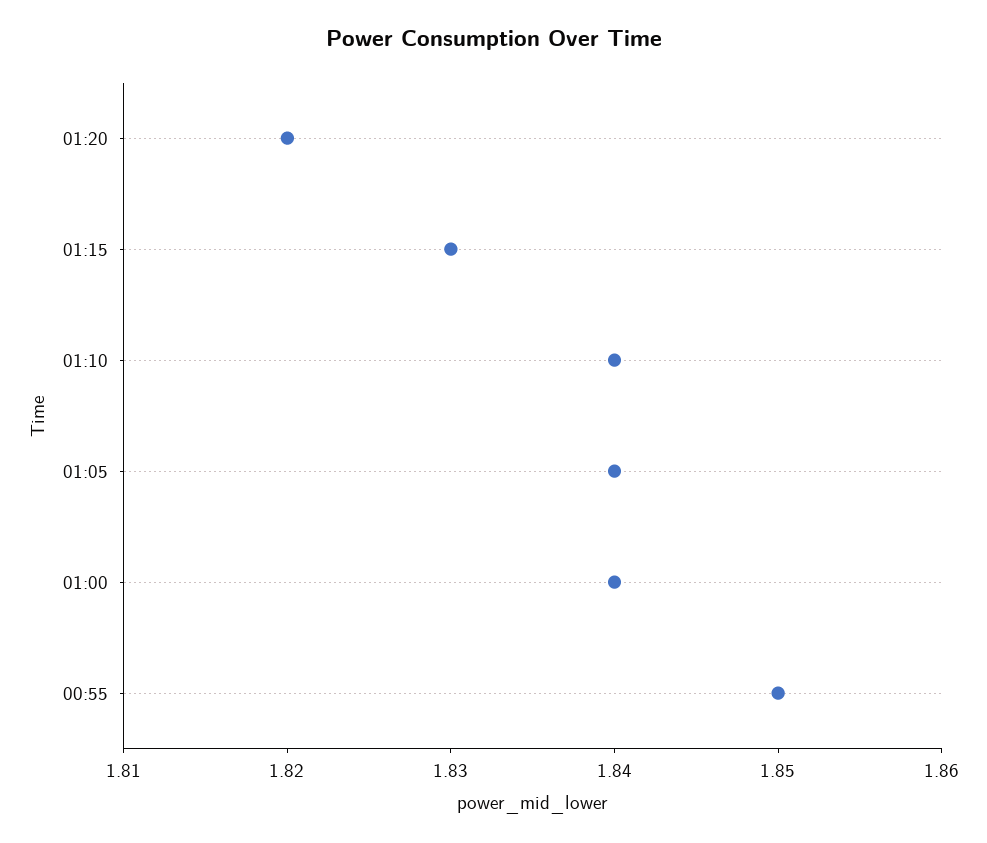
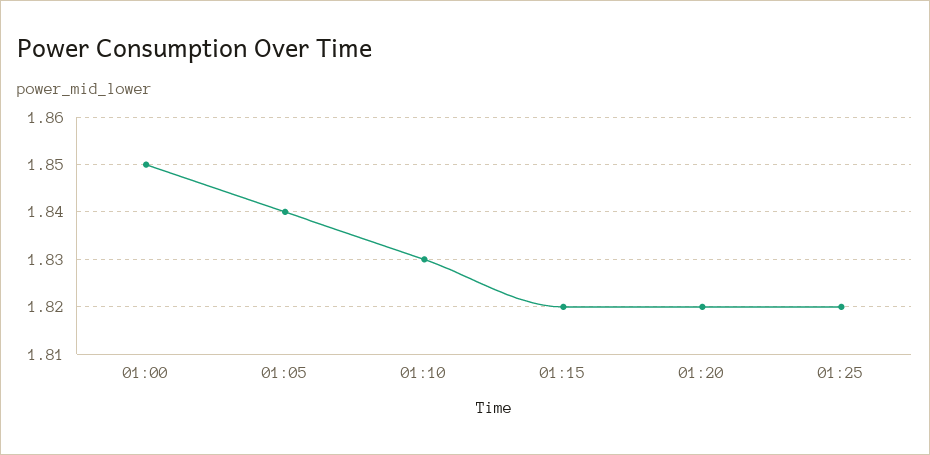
01:15: 1.83 -> 1.82
01:10: 1.84 -> 1.83
01:00: 1.84 -> 1.85
00:55: 1.85 -> none
01:25: none -> 1.82

